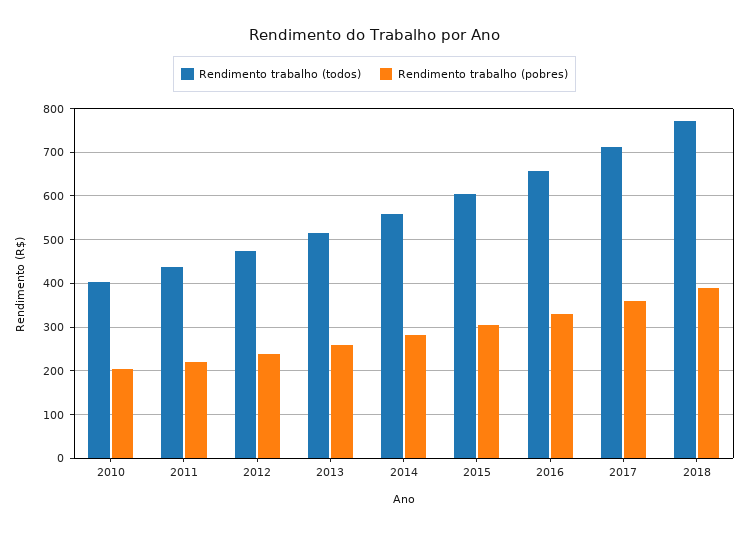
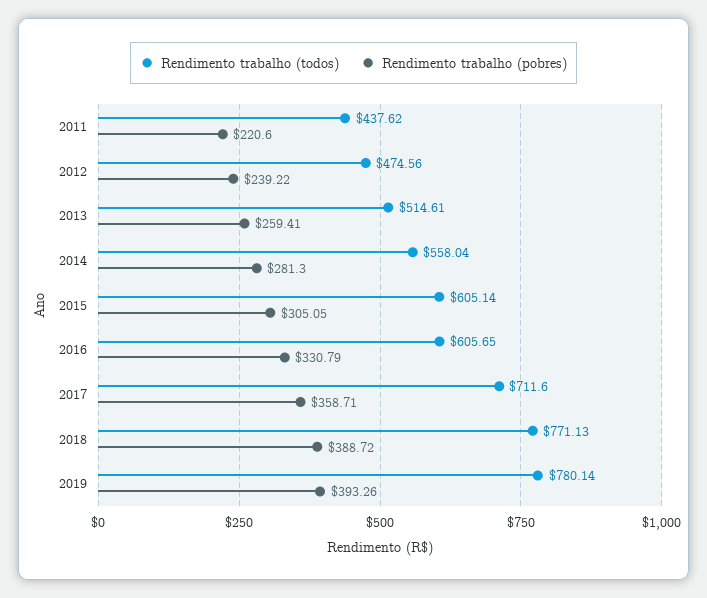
Rendimento trabalho (todos), 2010: 400 -> none
Rendimento trabalho (pobres), 2010: 200 -> none
Rendimento trabalho (todos), 2016: 660 -> 605.65
Rendimento trabalho (todos), 2019: none -> 780.14
Rendimento trabalho (pobres), 2019: none -> 393.26

